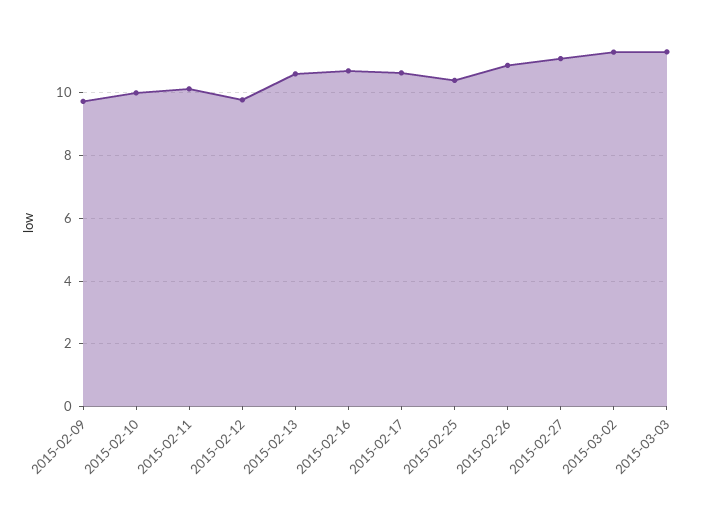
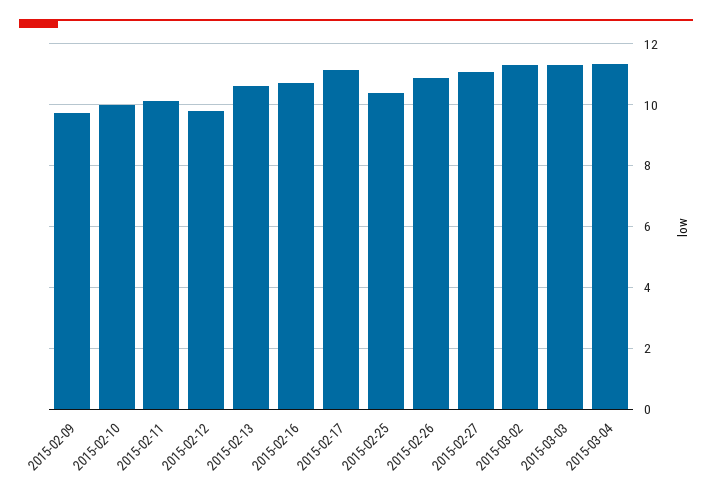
2015-02-17: 10.6 -> 11.2
2015-03-04: none -> 11.4

